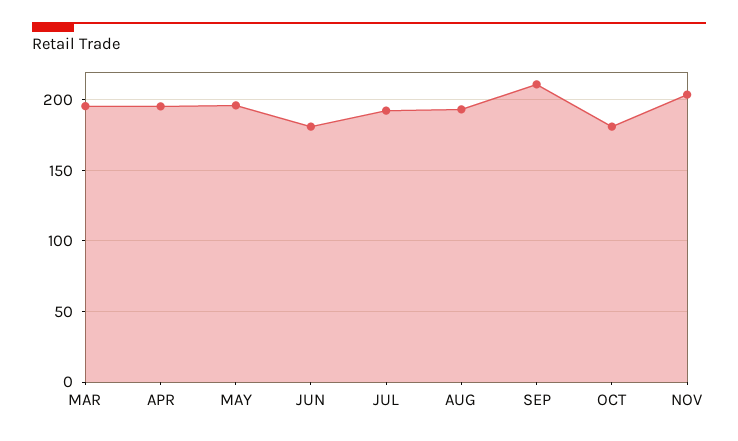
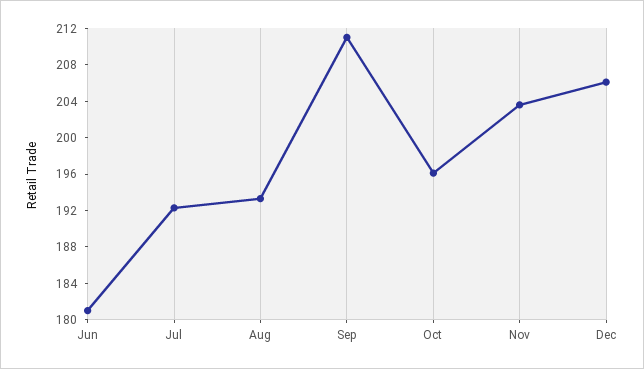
MAR: 195 -> none
APR: 195 -> none
MAY: 195 -> none
OCT: 180 -> 196
Dec: none -> 206

